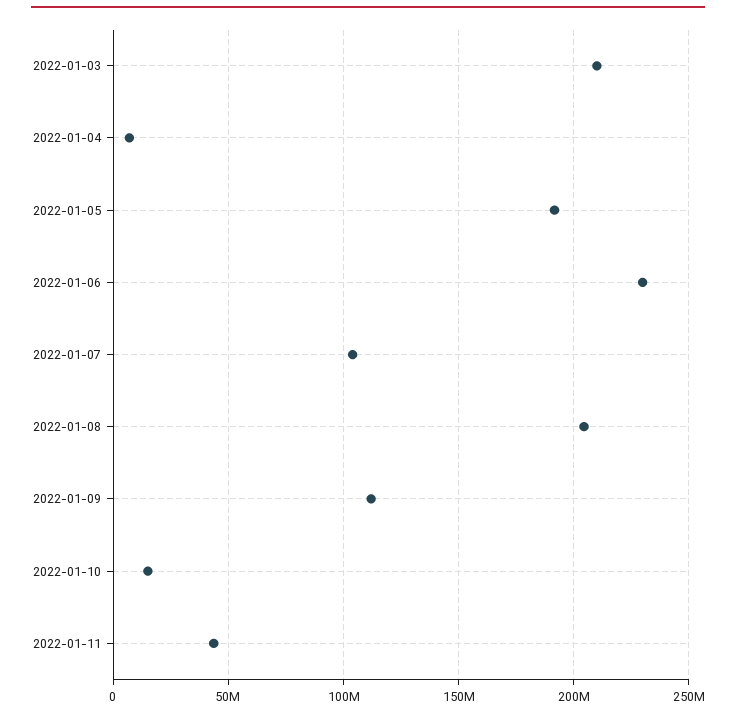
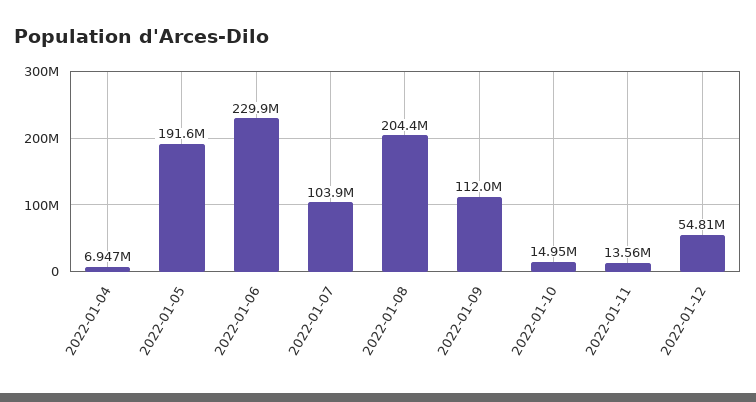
2022-01-03: 210000000 -> none
2022-01-11: 45000000 -> 13560000
2022-01-12: none -> 54810000

